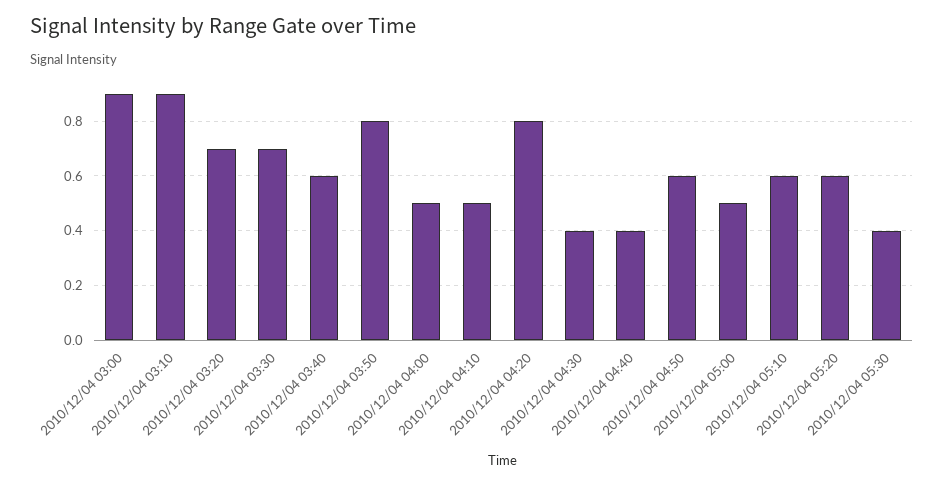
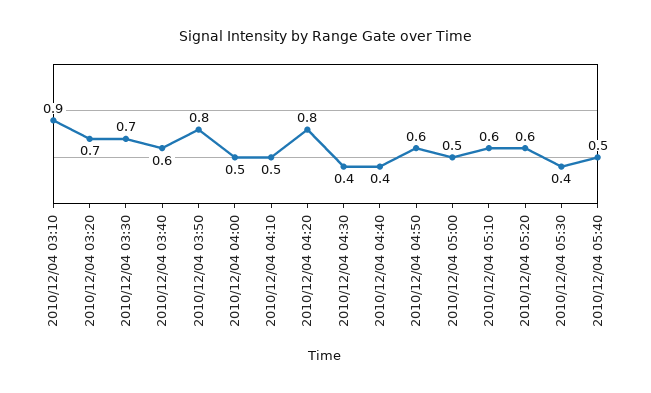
2010/12/04 03:00: 0.9 -> none
2010/12/04 05:40: none -> 0.5

